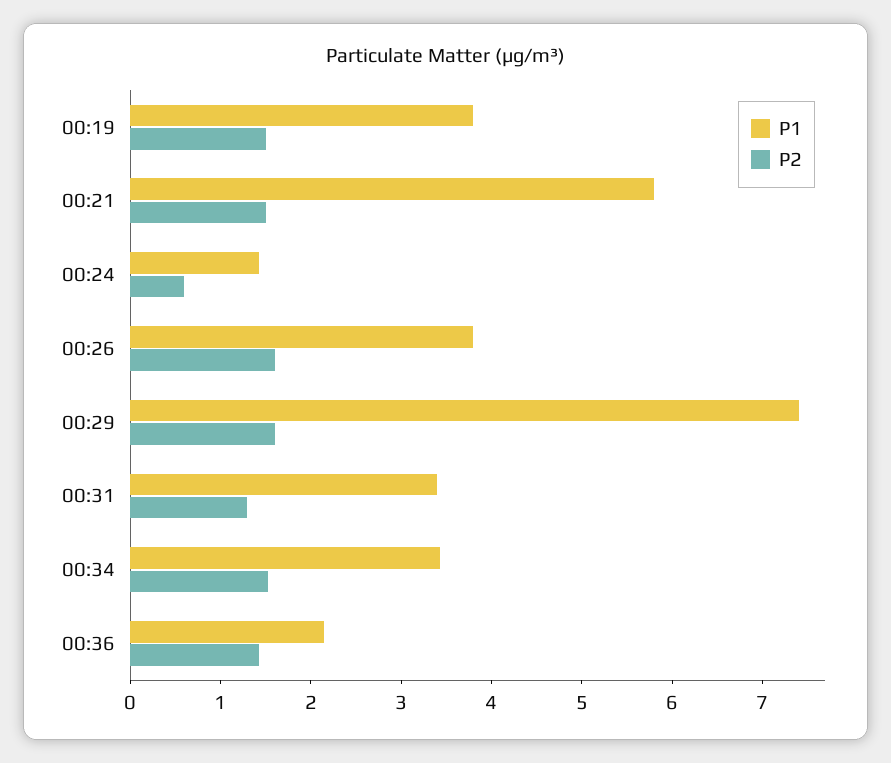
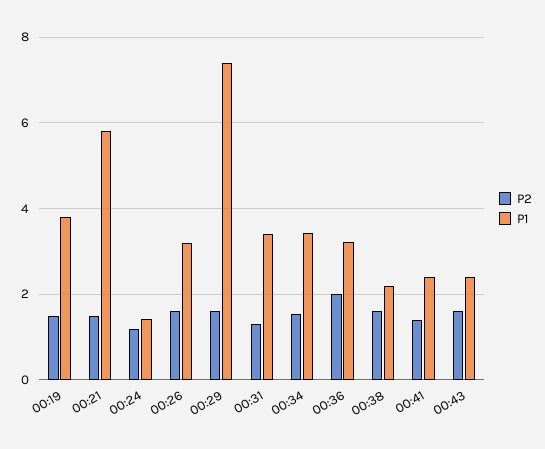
P2, 00:24: 0.6 -> 1.2
P1, 00:26: 3.8 -> 3.2
P1, 00:36: 2.2 -> 3.2
P2, 00:36: 1.4 -> 2
P2, 00:38: none -> 1.6
P1, 00:38: none -> 2.2
P2, 00:41: none -> 1.4
P1, 00:41: none -> 2.4
P2, 00:43: none -> 1.6
P1, 00:43: none -> 2.4

